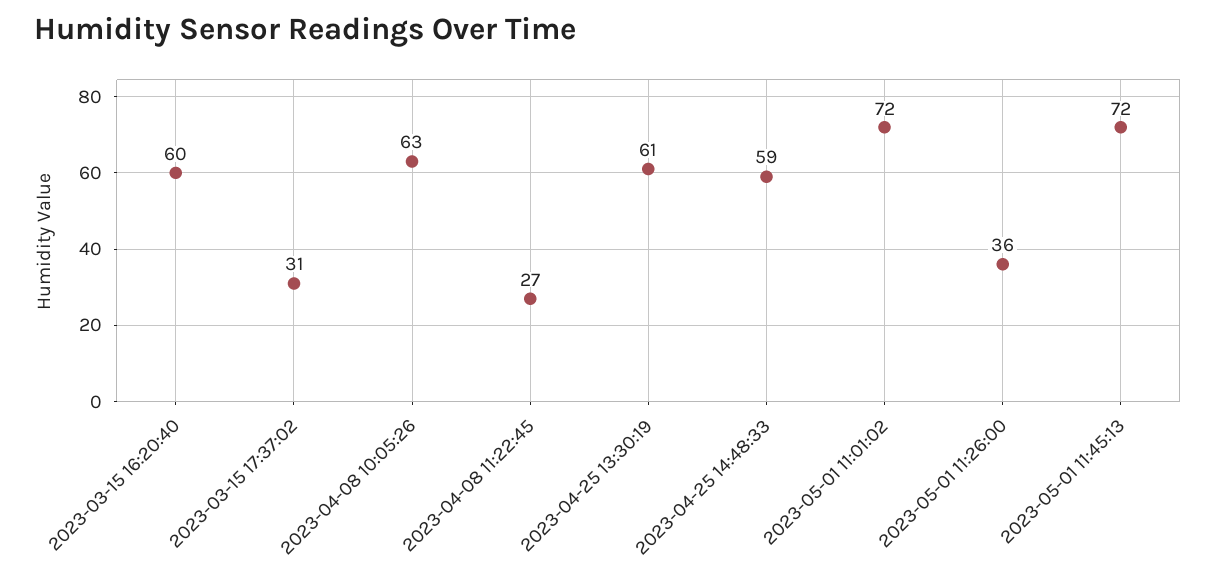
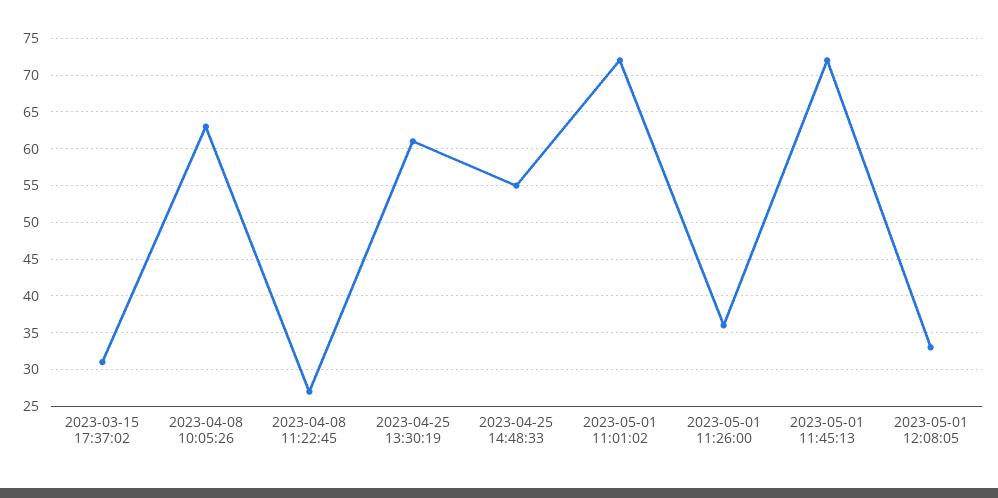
2023-03-15 16:20:40: 60 -> none
2023-04-25 14:48:33: 59 -> 55
2023-05-01 12:08:05: none -> 33

